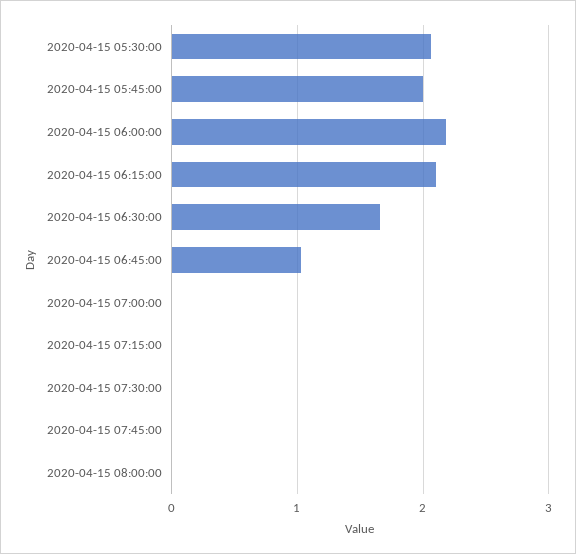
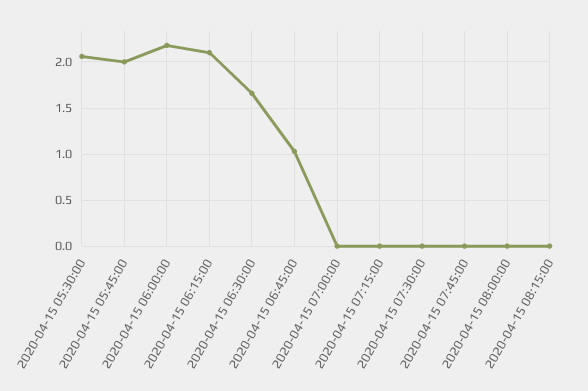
2020-04-15 08:15:00: none -> 0

